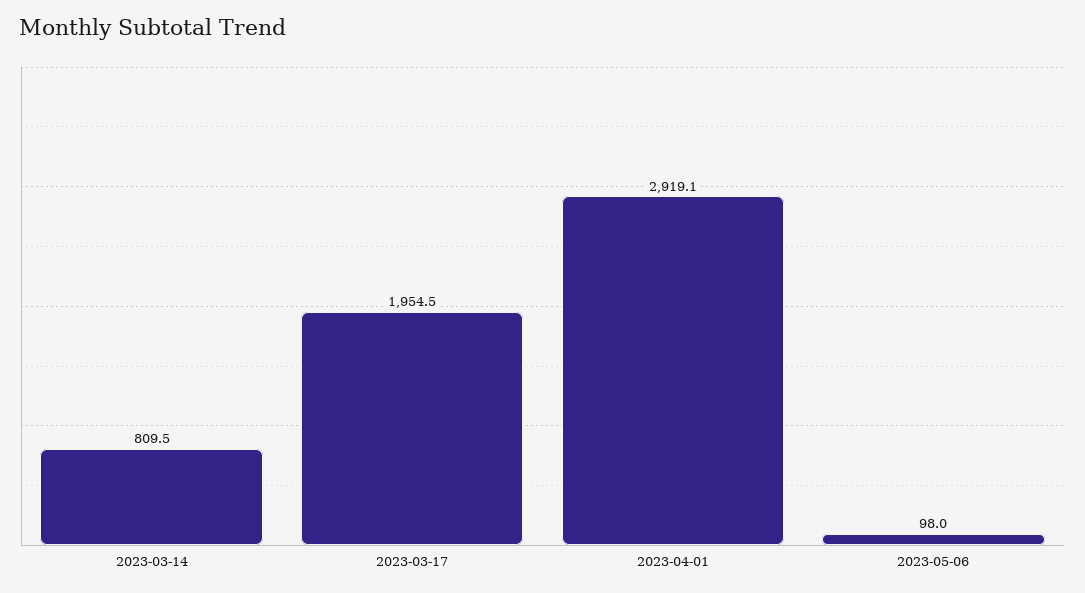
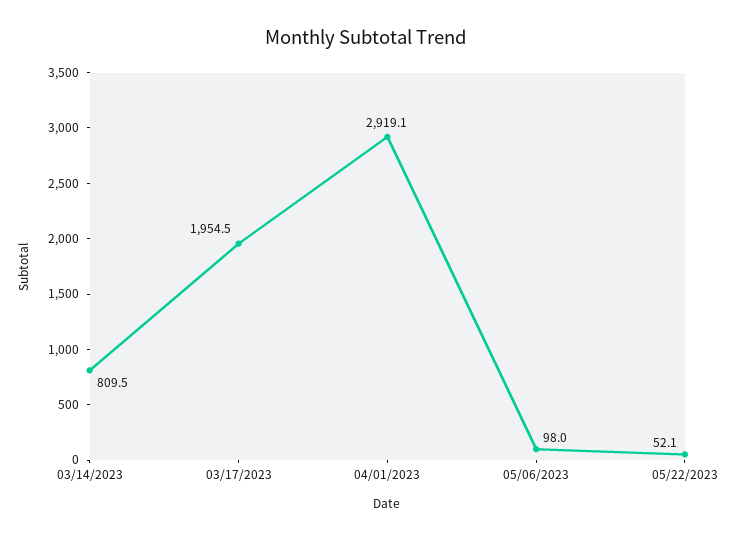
05/22/2023: none -> 52.1

